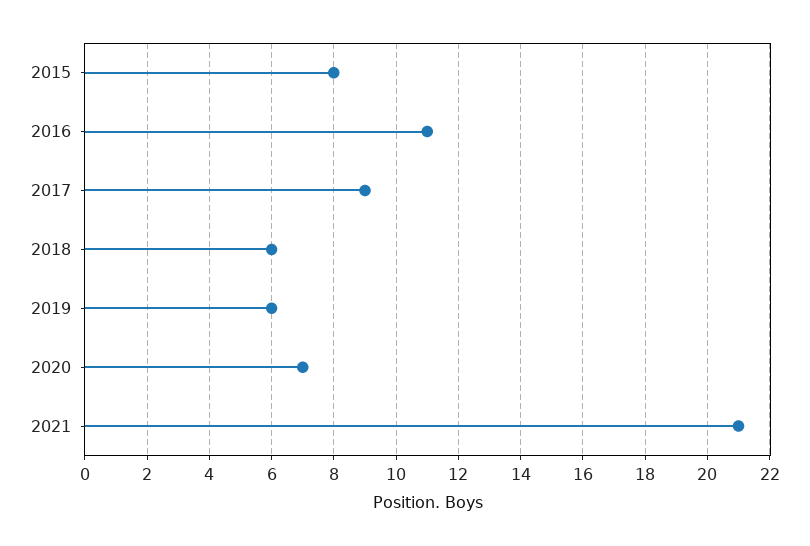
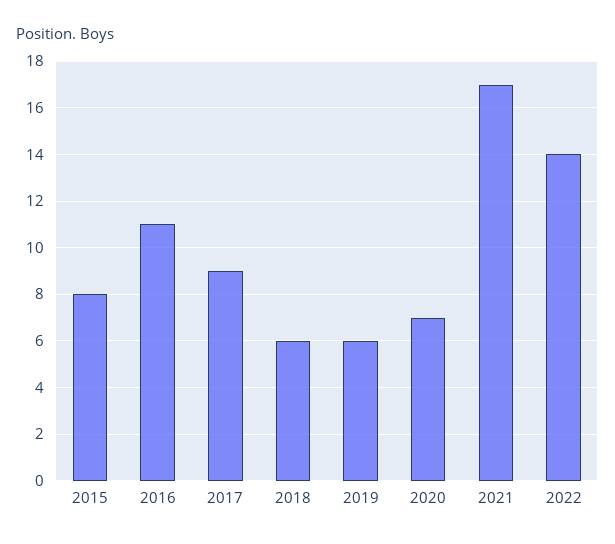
2021: 21 -> 17
2022: none -> 14

